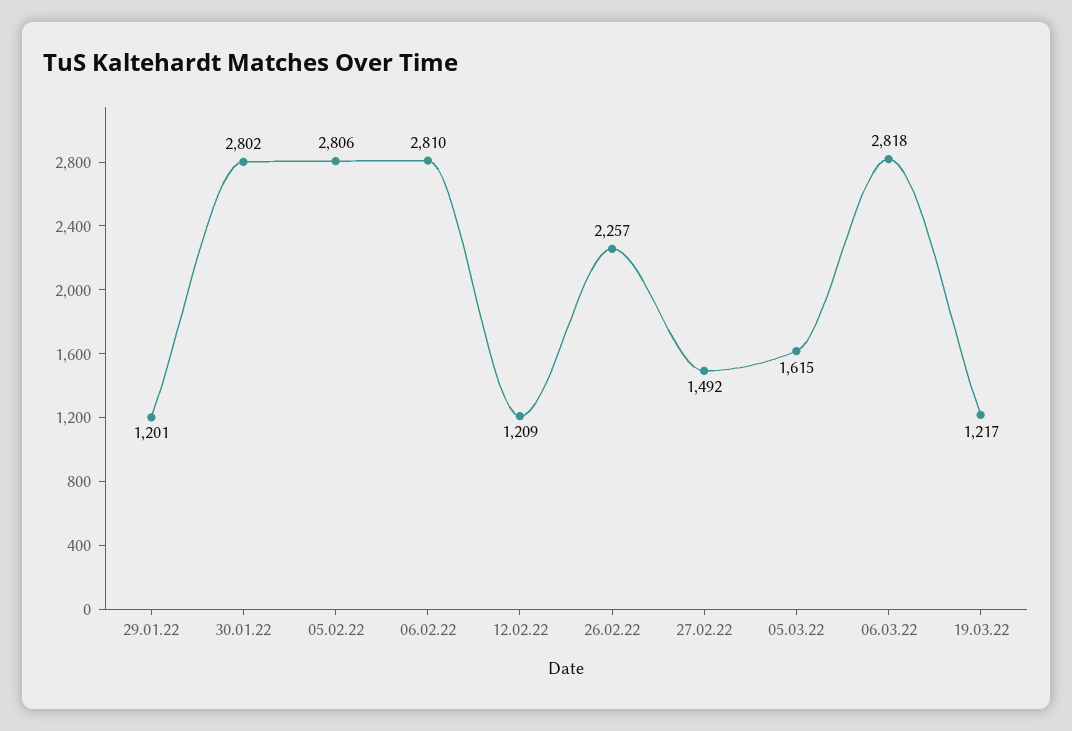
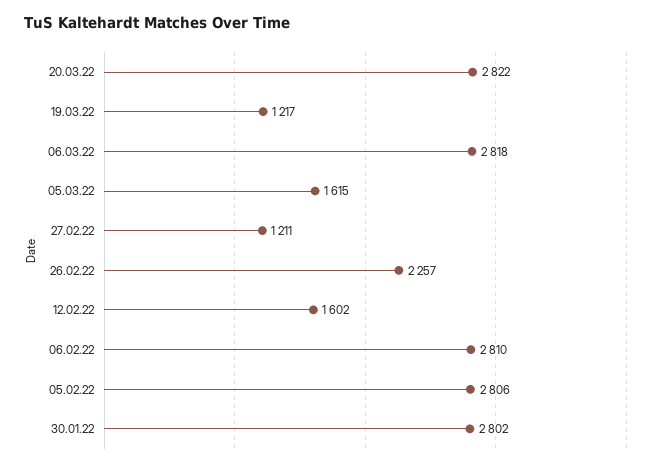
29.01.22: 1201 -> none
12.02.22: 1209 -> 1602
27.02.22: 1492 -> 1211
20.03.22: none -> 2822

